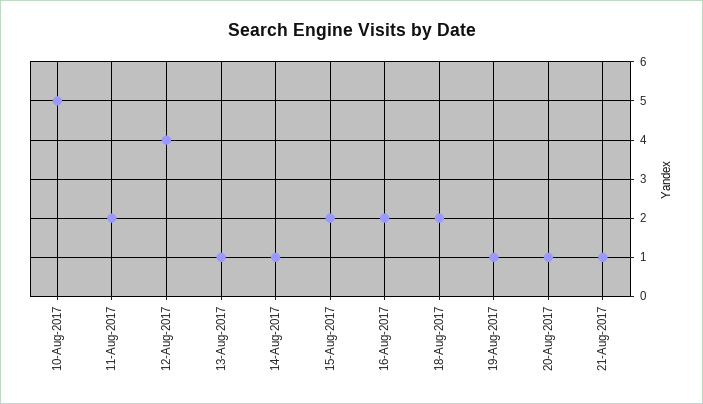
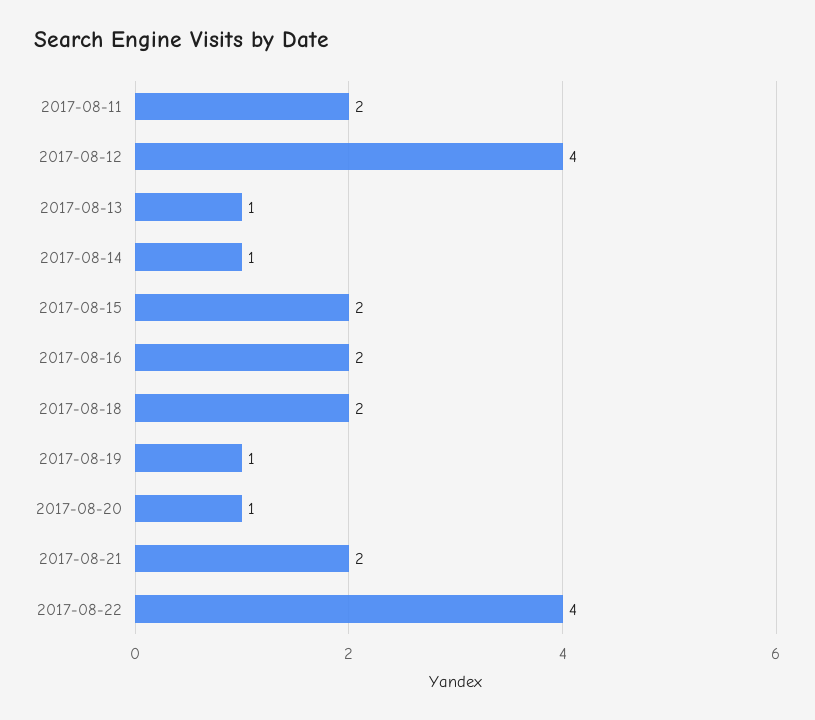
10-Aug-2017: 5 -> none
21-Aug-2017: 1 -> 2
2017-08-22: none -> 4

